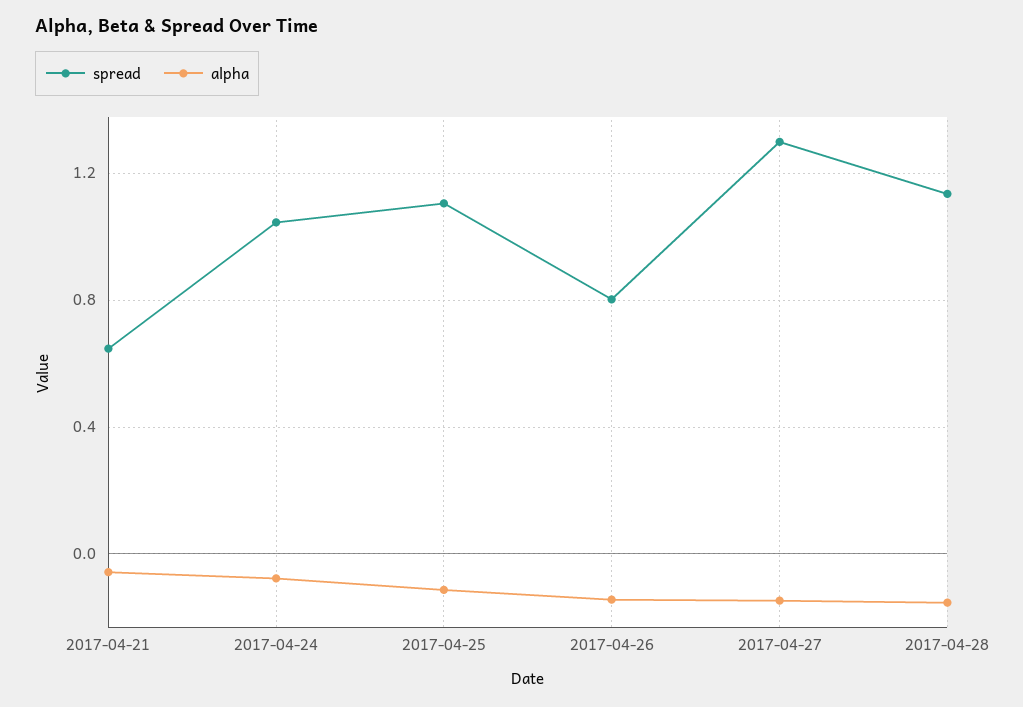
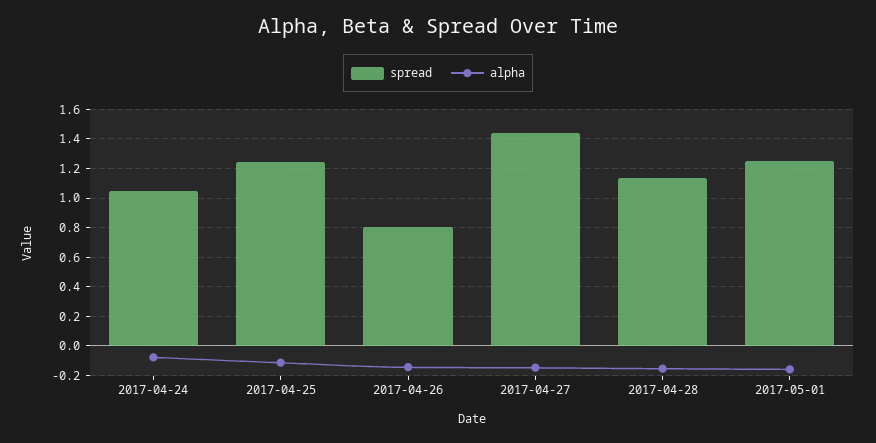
spread, 2017-04-21: 0.65 -> none
alpha, 2017-04-21: -0.05 -> none
spread, 2017-04-25: 1.1 -> 1.25
spread, 2017-04-27: 1.3 -> 1.45
spread, 2017-05-01: none -> 1.25
alpha, 2017-05-01: none -> -0.15

